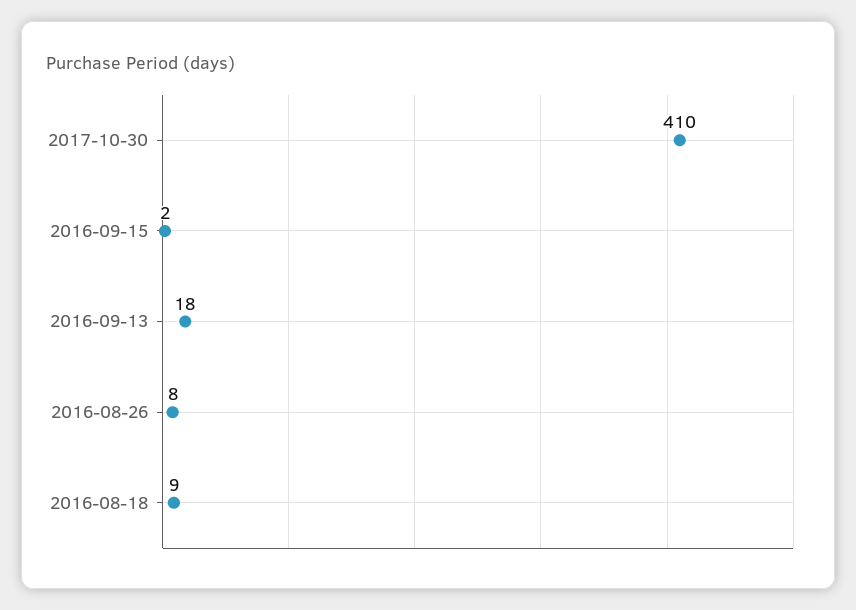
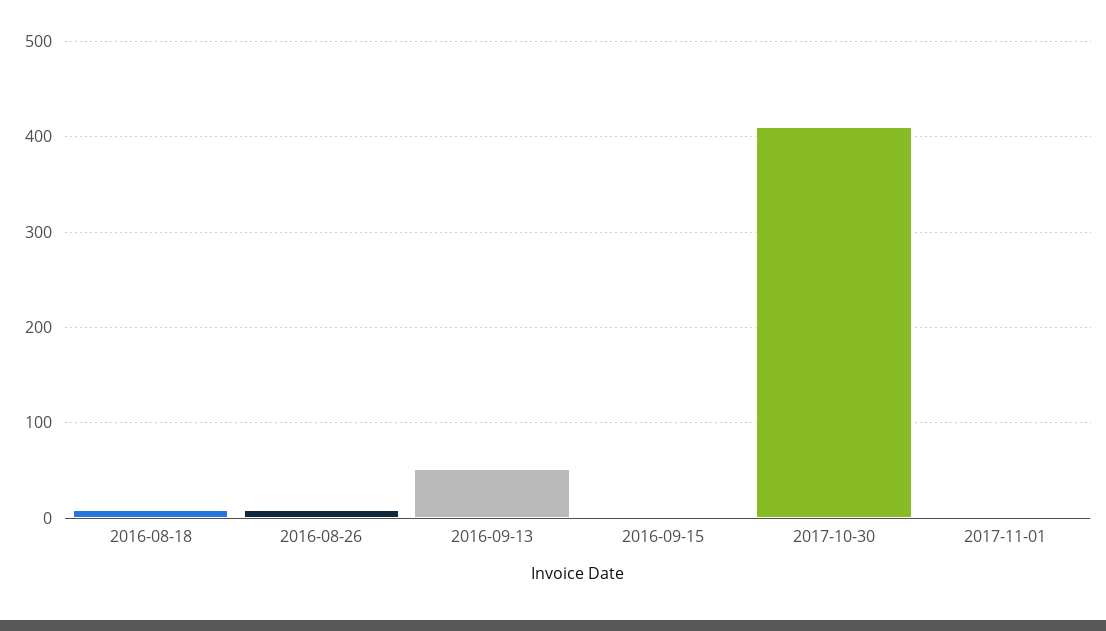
2016-09-13: 18 -> 50
2017-11-01: none -> 0

